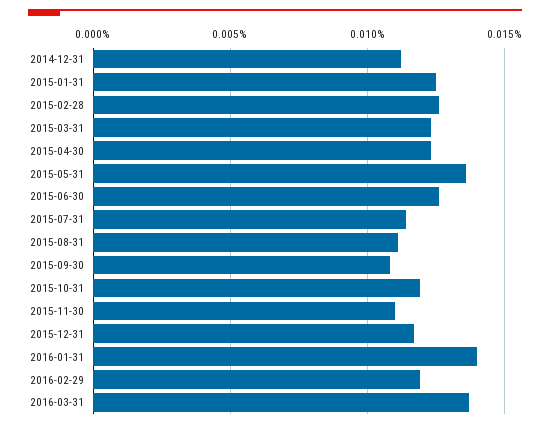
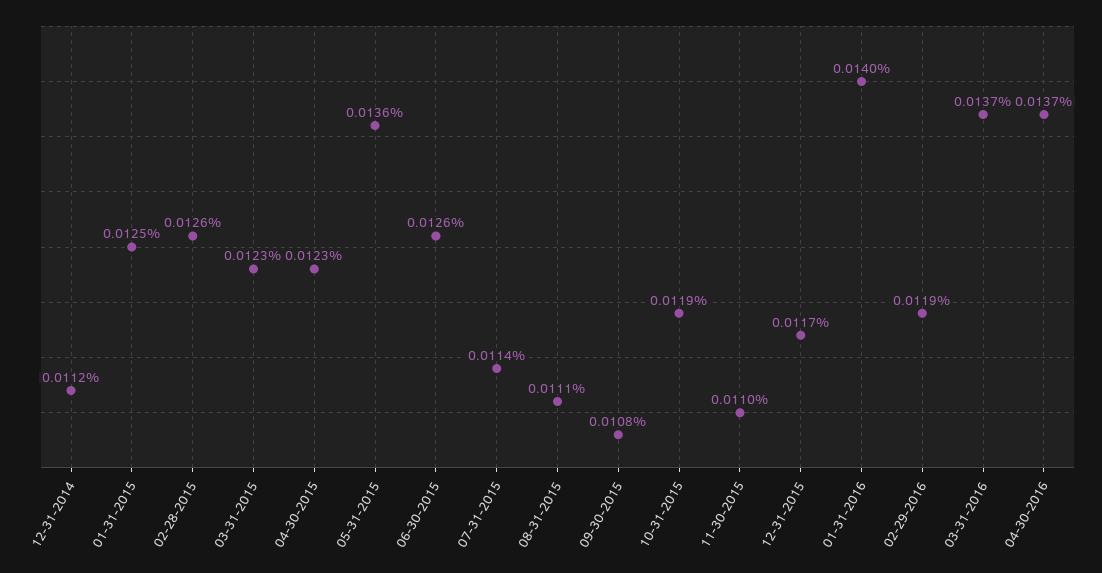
04-30-2016: none -> 0.0137

